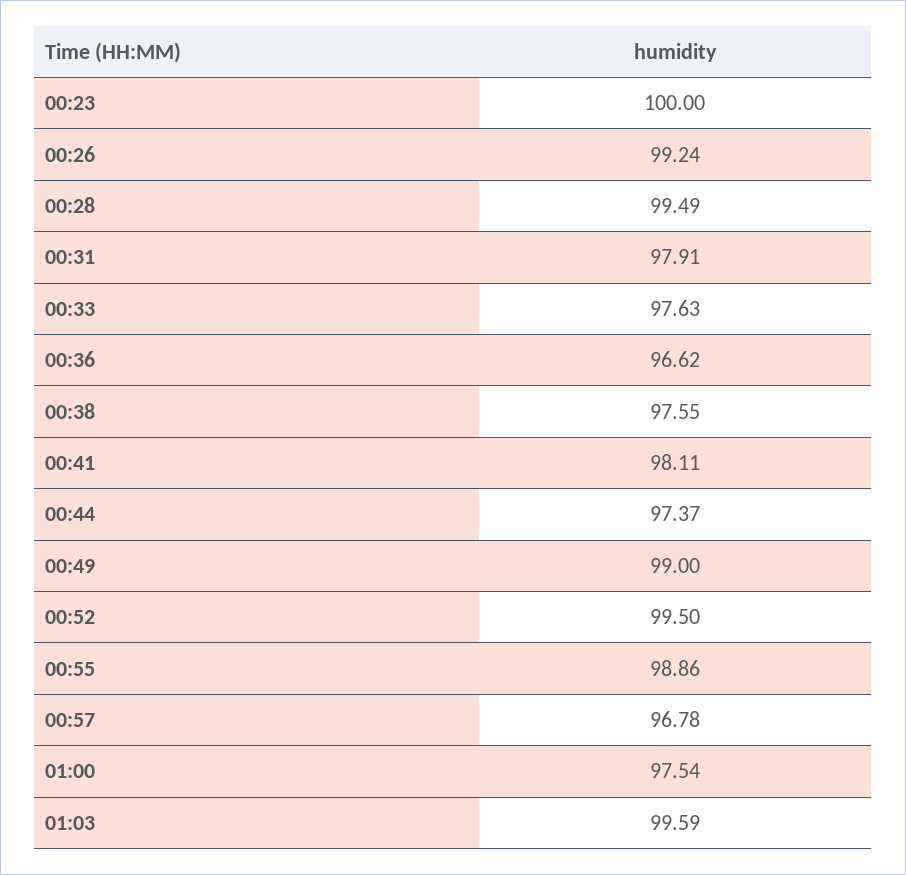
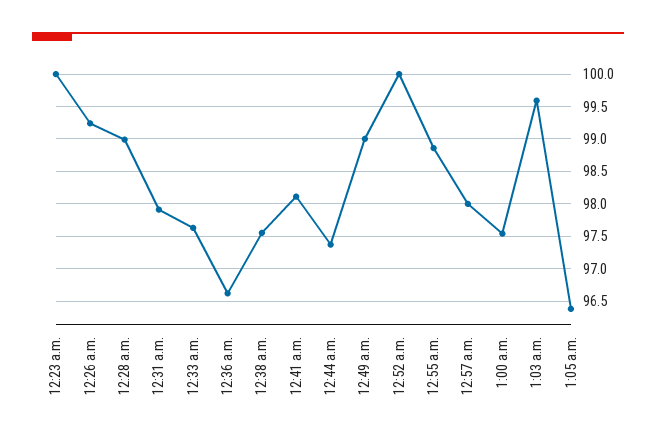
00:28: 99.49 -> 99
00:52: 99.5 -> 100
00:57: 96.78 -> 98
1:05 a.m.: none -> 96.4

